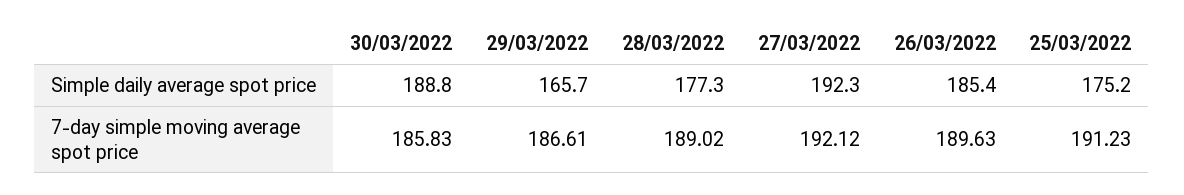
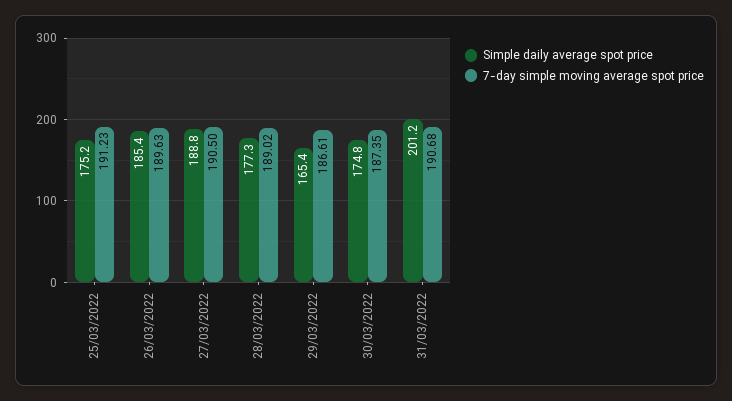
Simple daily average spot price, 30/03/2022: 188.8 -> 174.8
Simple daily average spot price, 29/03/2022: 165.7 -> 165.4
Simple daily average spot price, 27/03/2022: 192.3 -> 188.8
7-day simple moving average spot price, 30/03/2022: 185.83 -> 187.35
7-day simple moving average spot price, 27/03/2022: 192.12 -> 190.5
Simple daily average spot price, 31/03/2022: none -> 201.2
7-day simple moving average spot price, 31/03/2022: none -> 190.68

